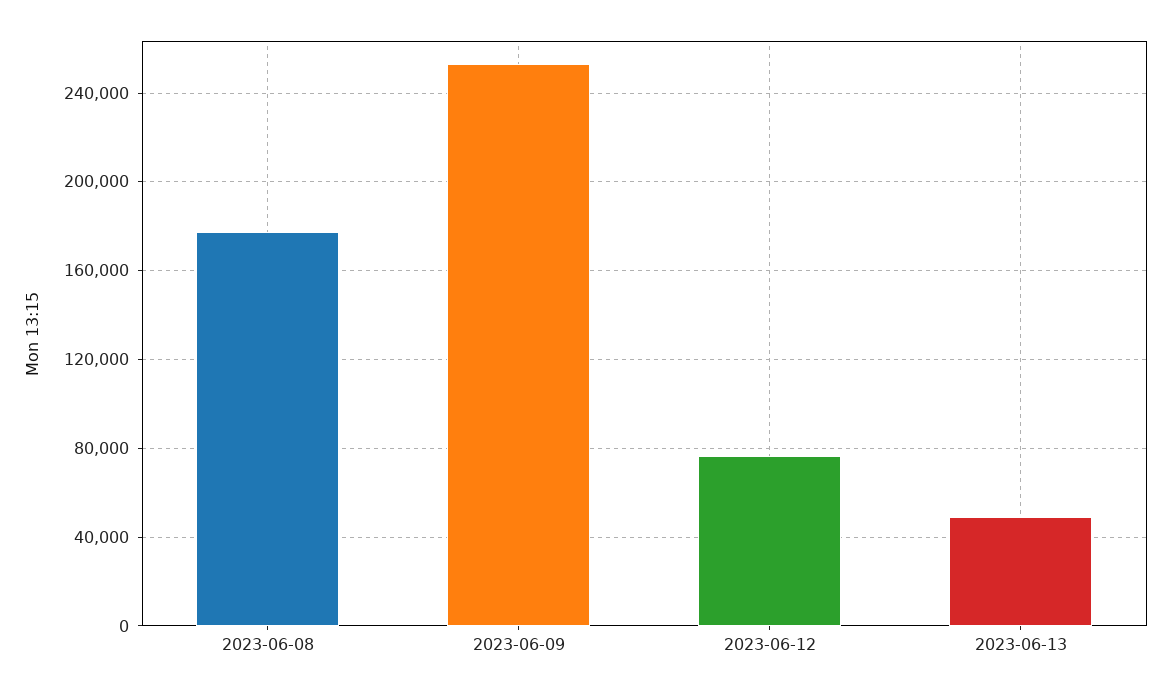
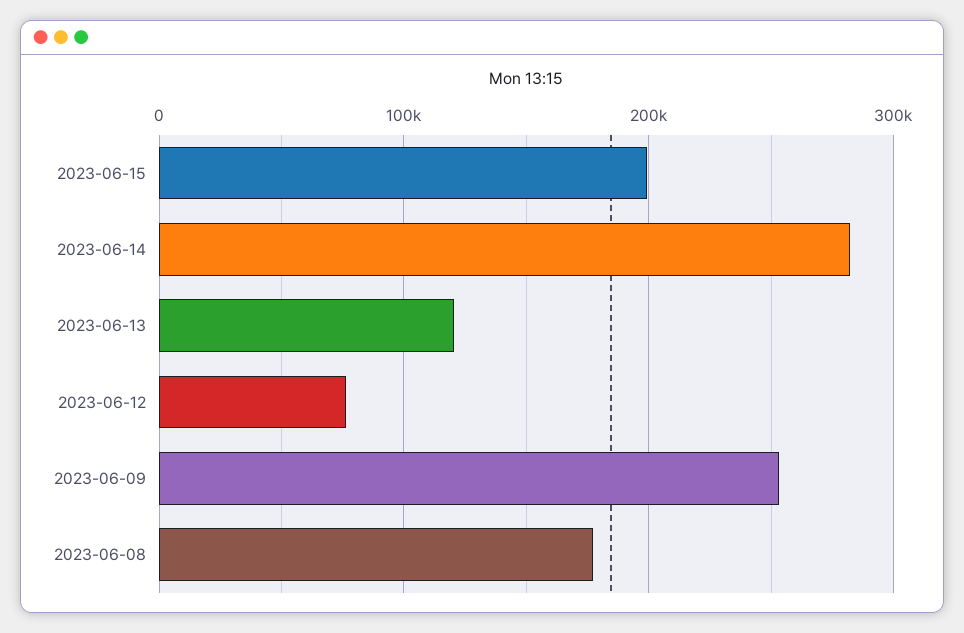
2023-06-13: 50000 -> 120000
2023-06-15: none -> 200000
2023-06-14: none -> 280000

